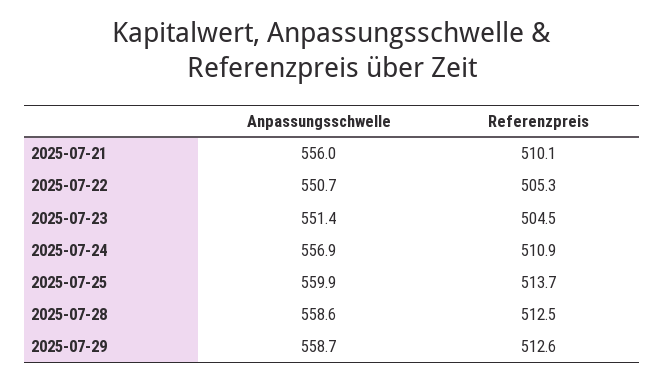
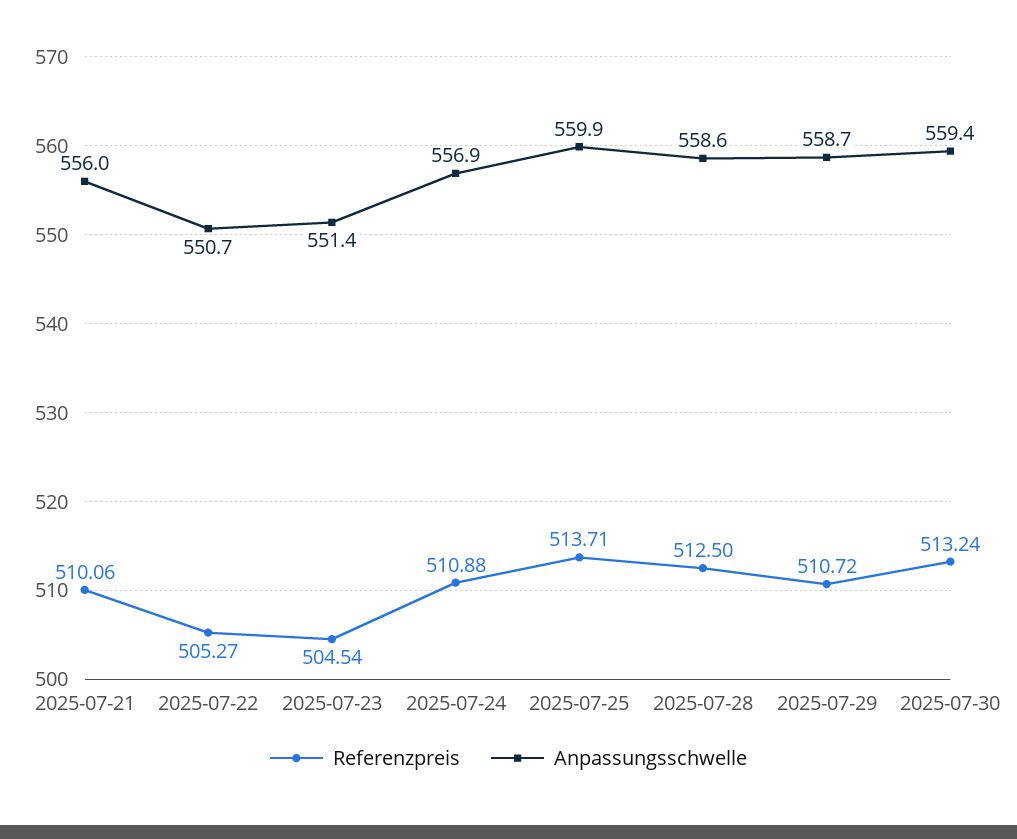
Referenzpreis, 2025-07-29: 512.6 -> 510.72
Referenzpreis, 2025-07-30: none -> 513.24
Anpassungsschwelle, 2025-07-30: none -> 559.4

